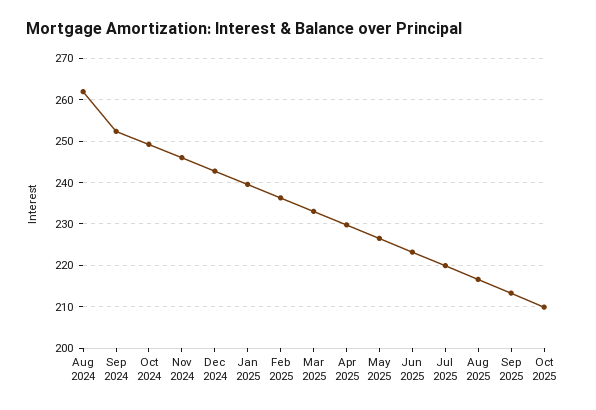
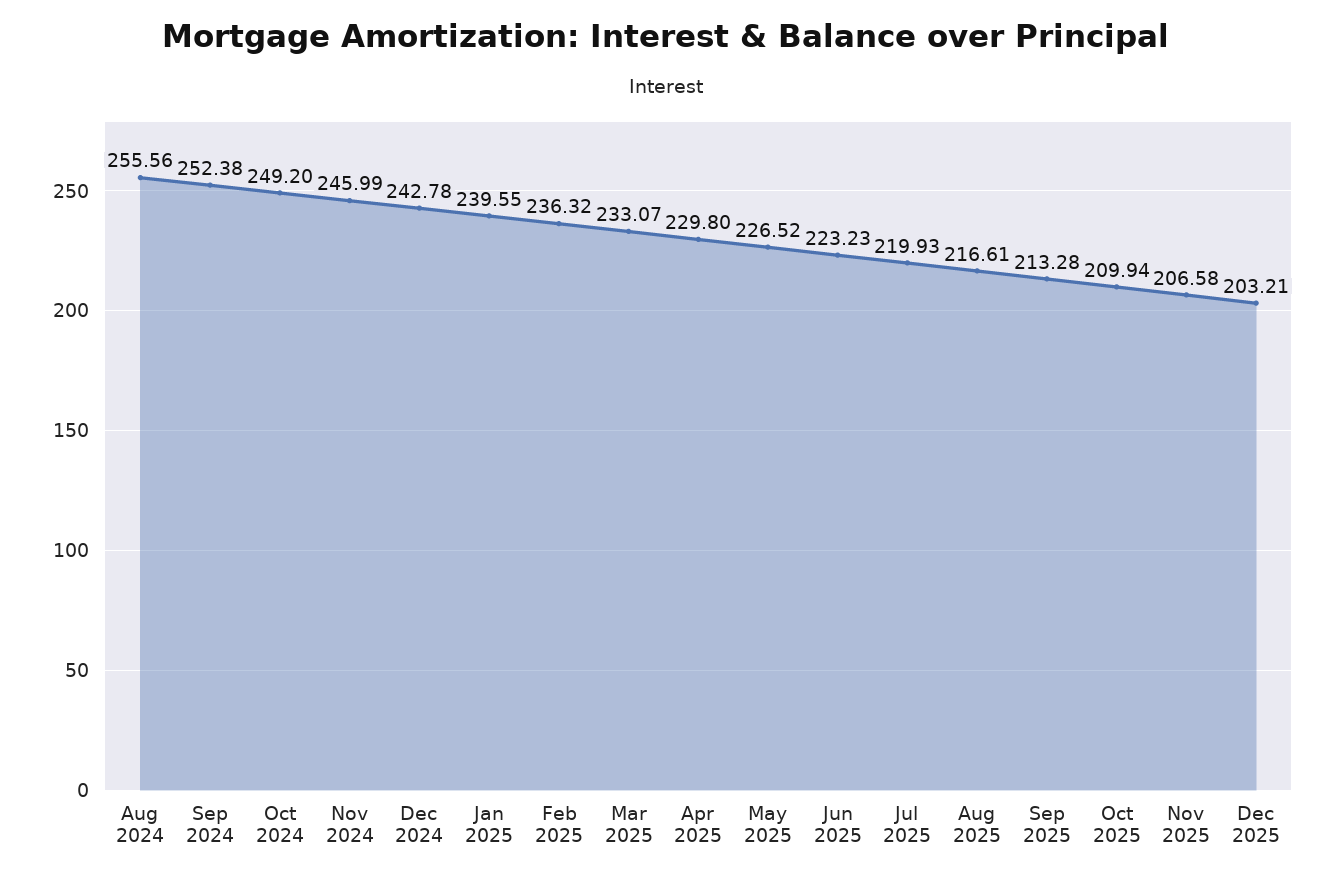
Aug 2024: 262 -> 255.56
Nov 2025: none -> 206.58
Dec 2025: none -> 203.21

